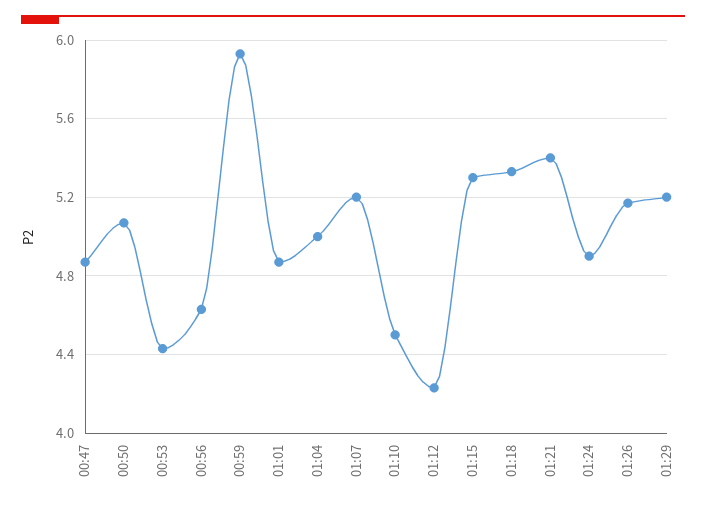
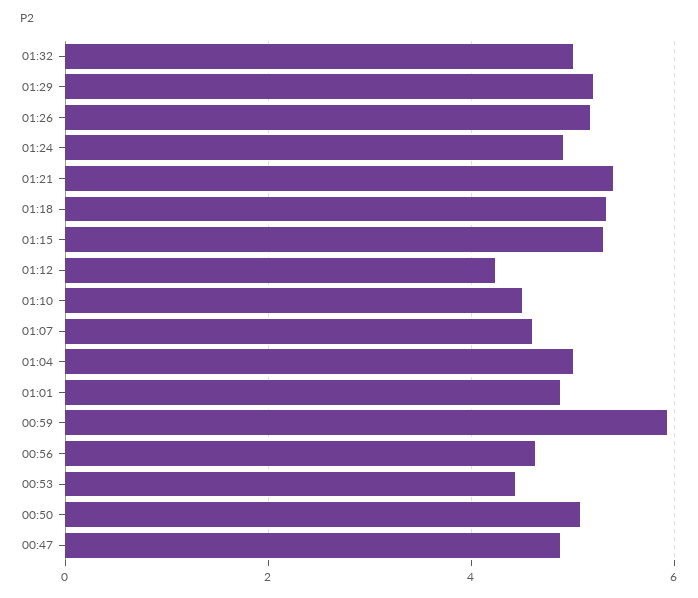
01:07: 5.2 -> 4.6
01:32: none -> 5

